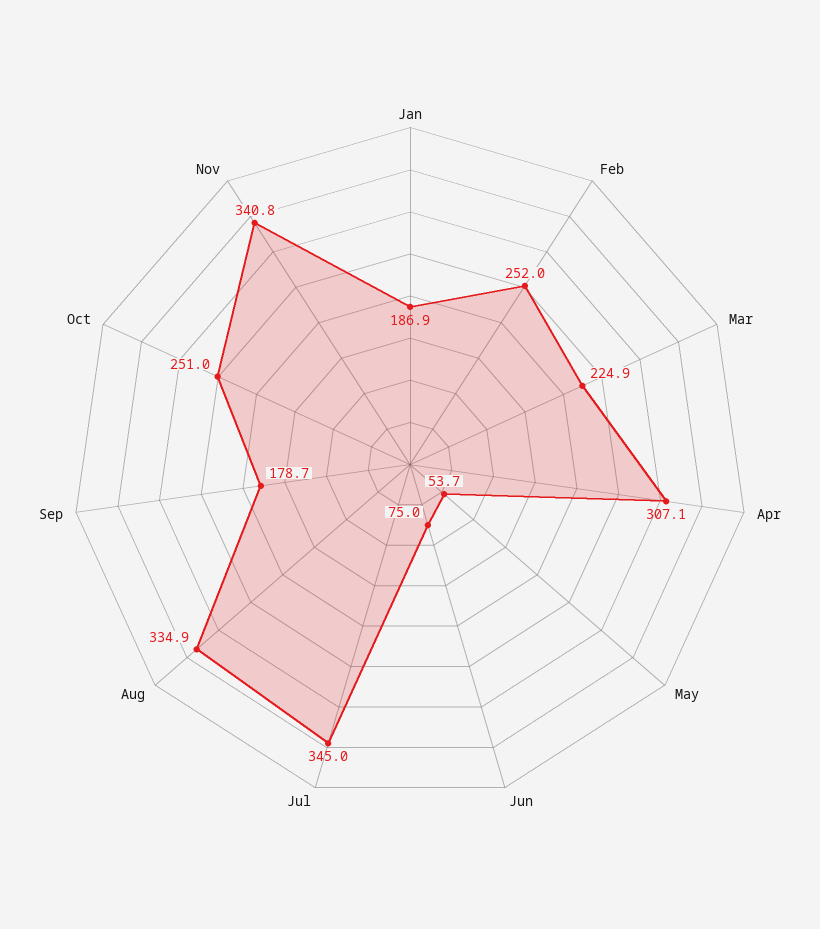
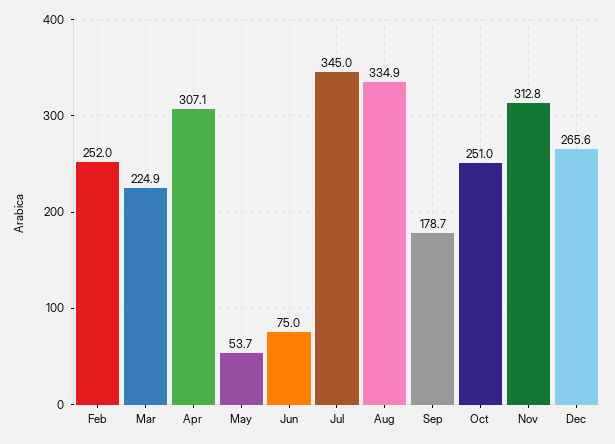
Jan: 186.9 -> none
Nov: 340.8 -> 312.8
Dec: none -> 265.6

